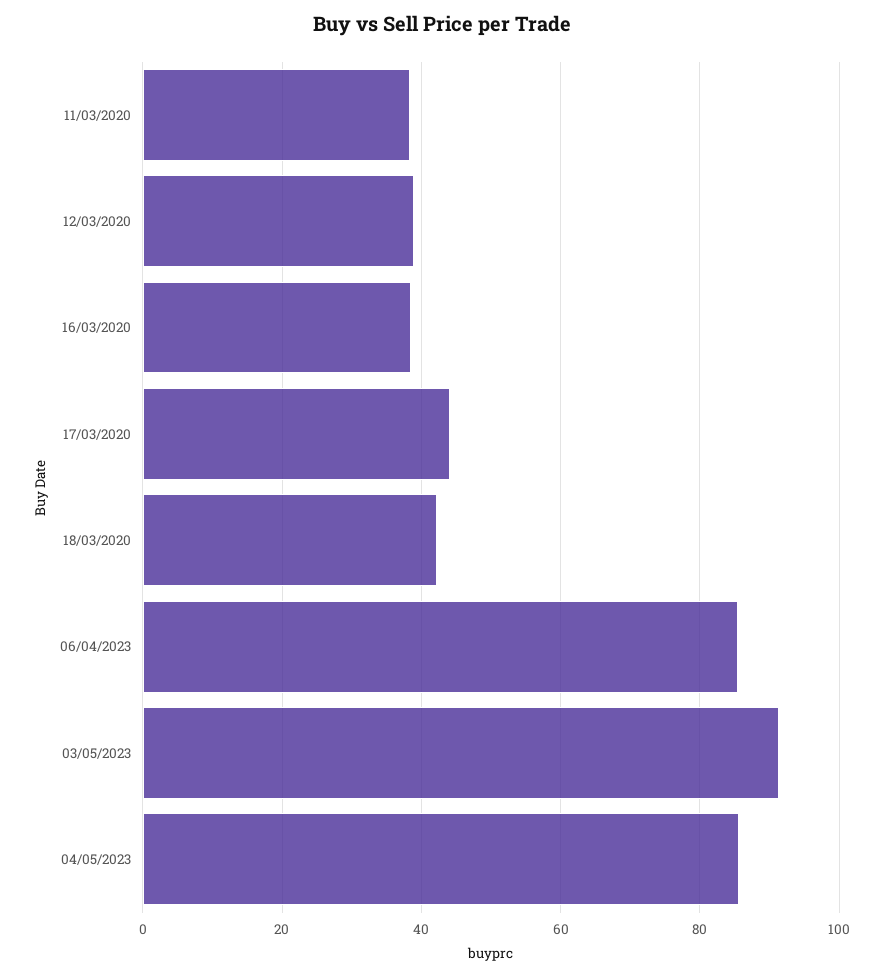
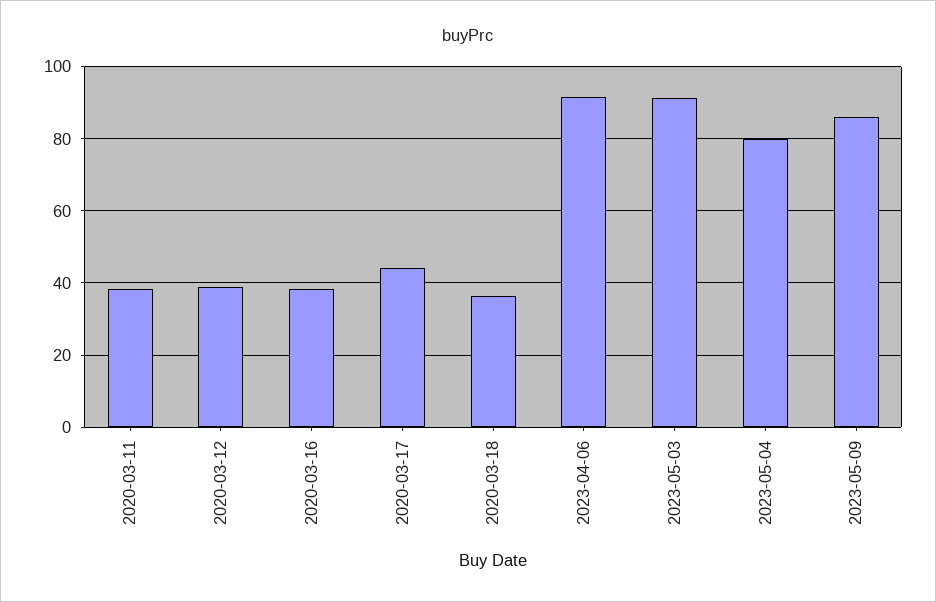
18/03/2020: 42 -> 36
06/04/2023: 86 -> 92
04/05/2023: 86 -> 80
2023-05-09: none -> 86

